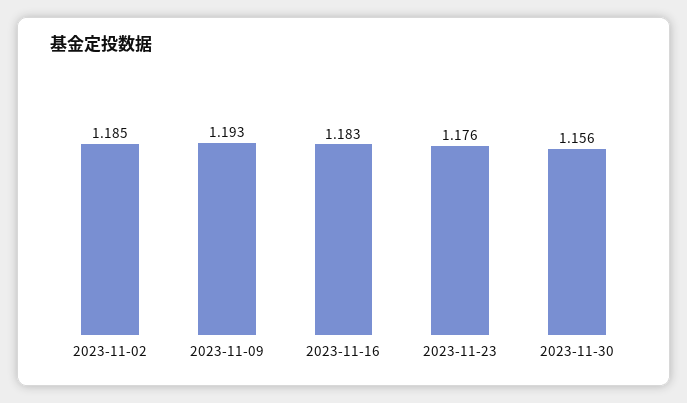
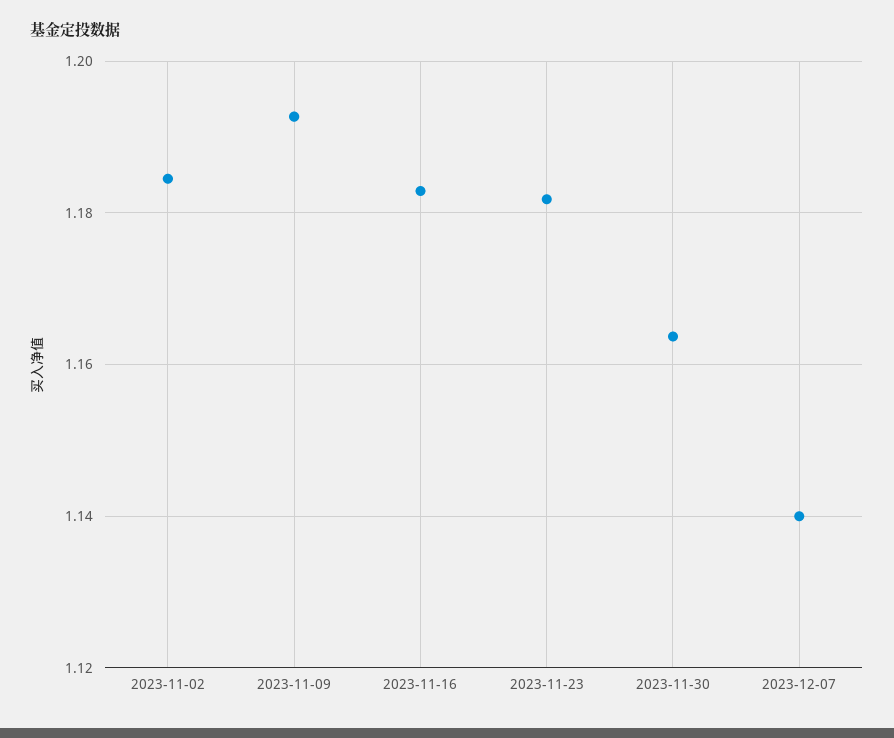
2023-11-23: 1.176 -> 1.182
2023-11-30: 1.156 -> 1.164
2023-12-07: none -> 1.14

